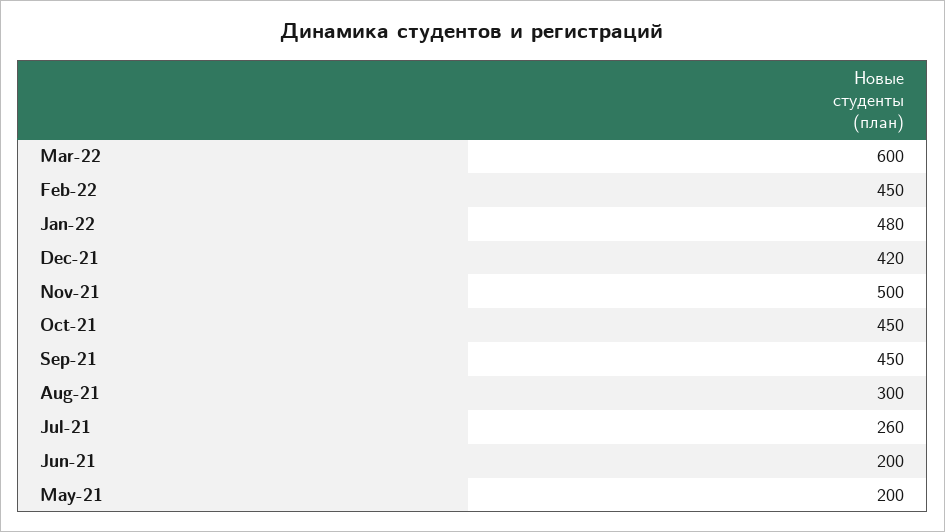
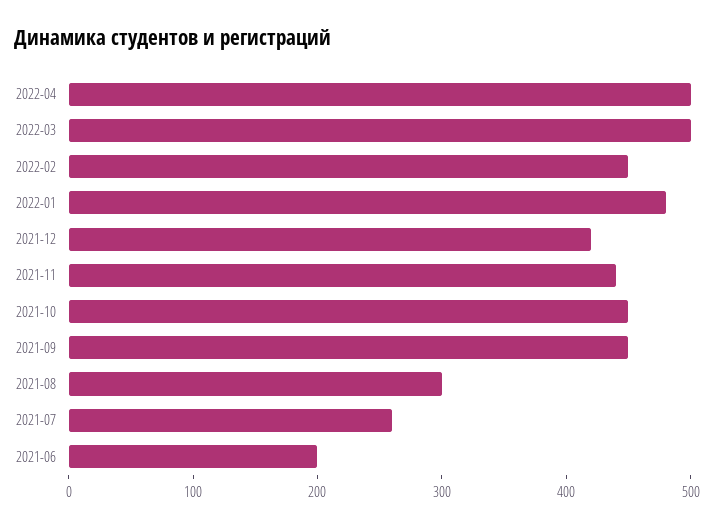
Mar-22: 600 -> 500
Nov-21: 500 -> 440
May-21: 200 -> none
2022-04: none -> 500

